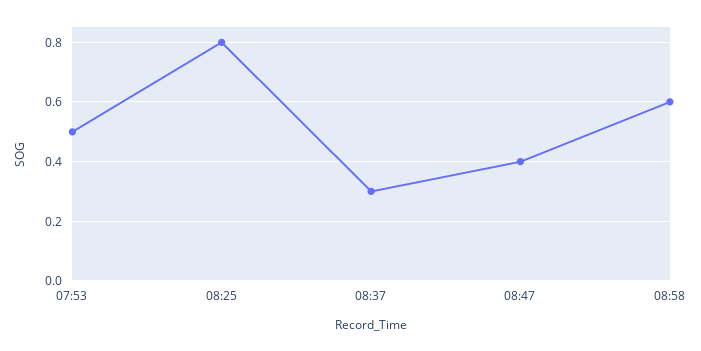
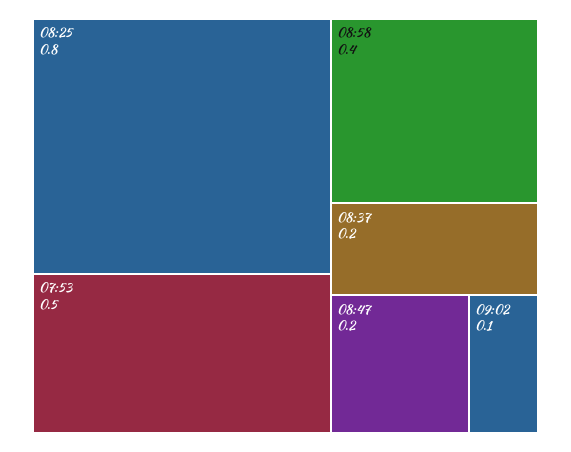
08:37: 0.3 -> 0.2
08:47: 0.4 -> 0.2
08:58: 0.6 -> 0.4
09:02: none -> 0.1

